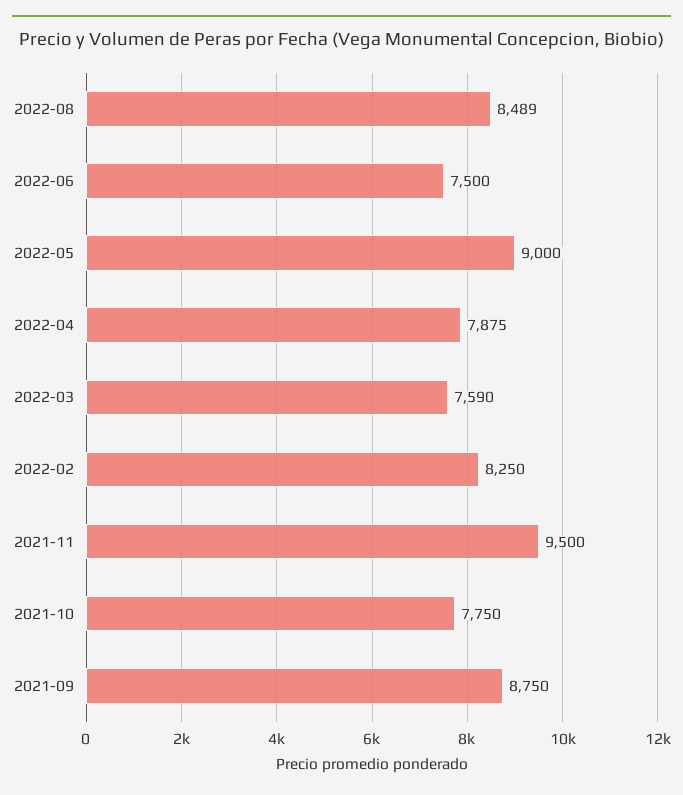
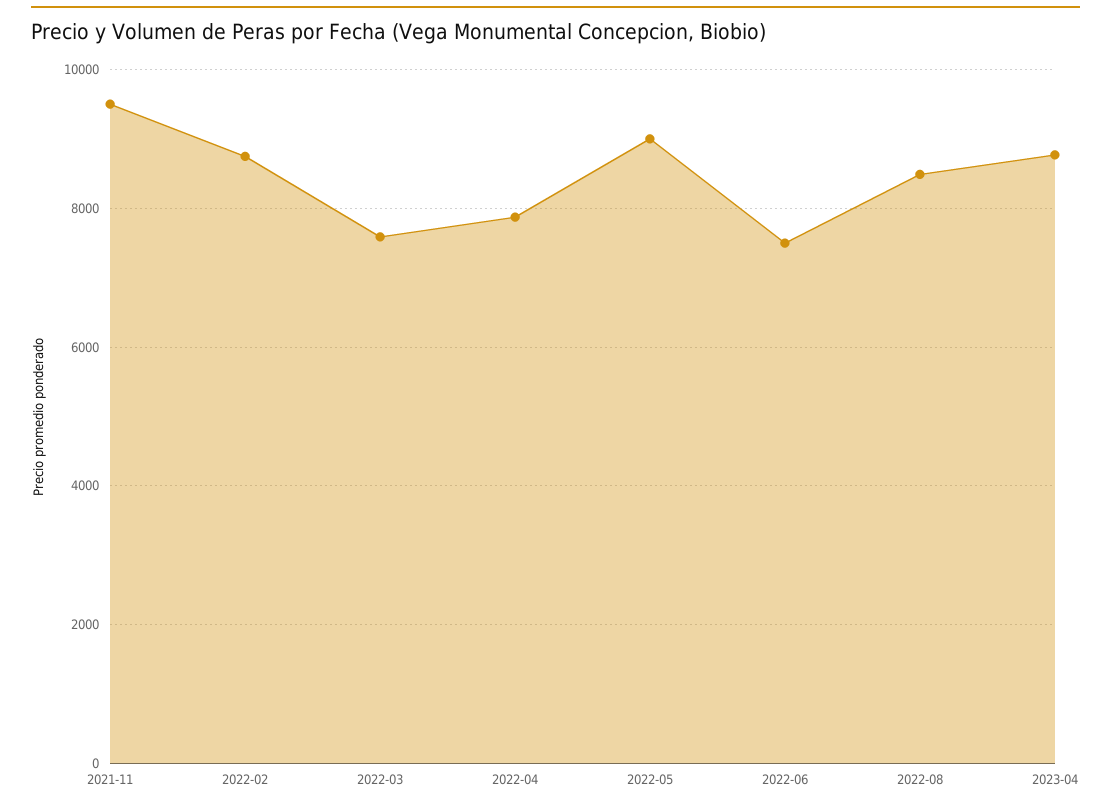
2022-02: 8250 -> 8800
2021-10: 7750 -> none
2021-09: 8750 -> none
2023-04: none -> 8800

